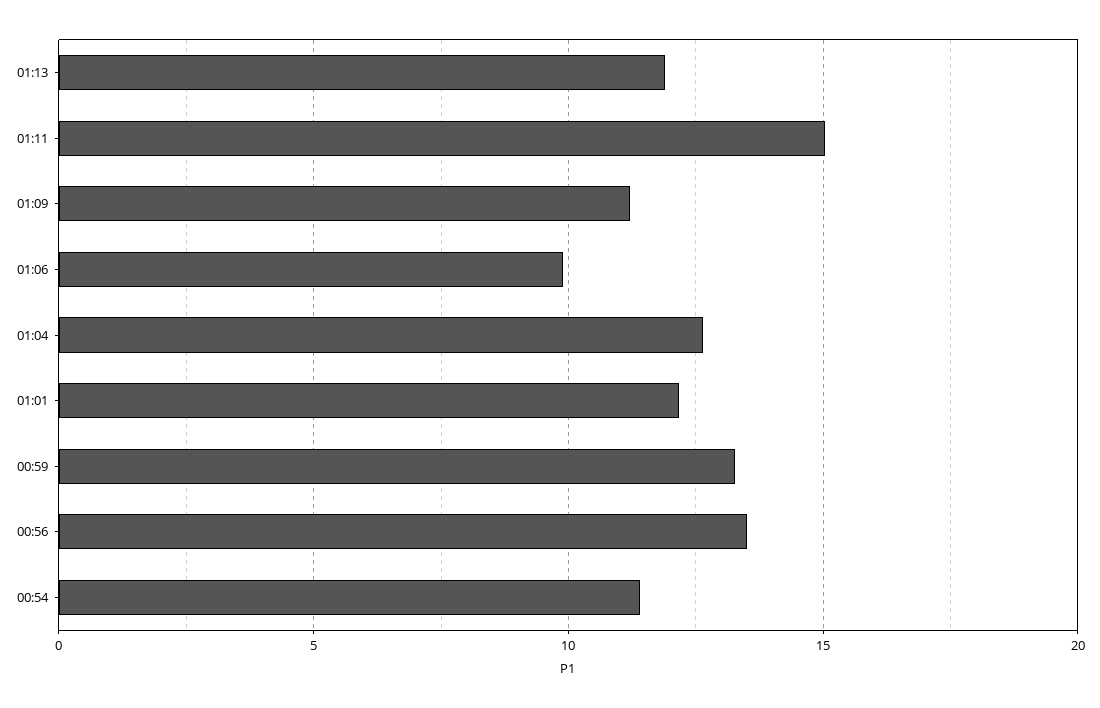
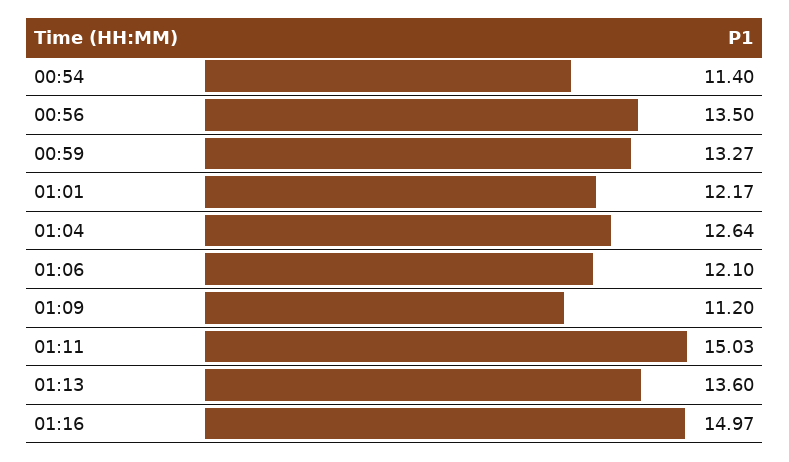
01:13: 12 -> 13.6
01:06: 10 -> 12.1
01:16: none -> 14.97

